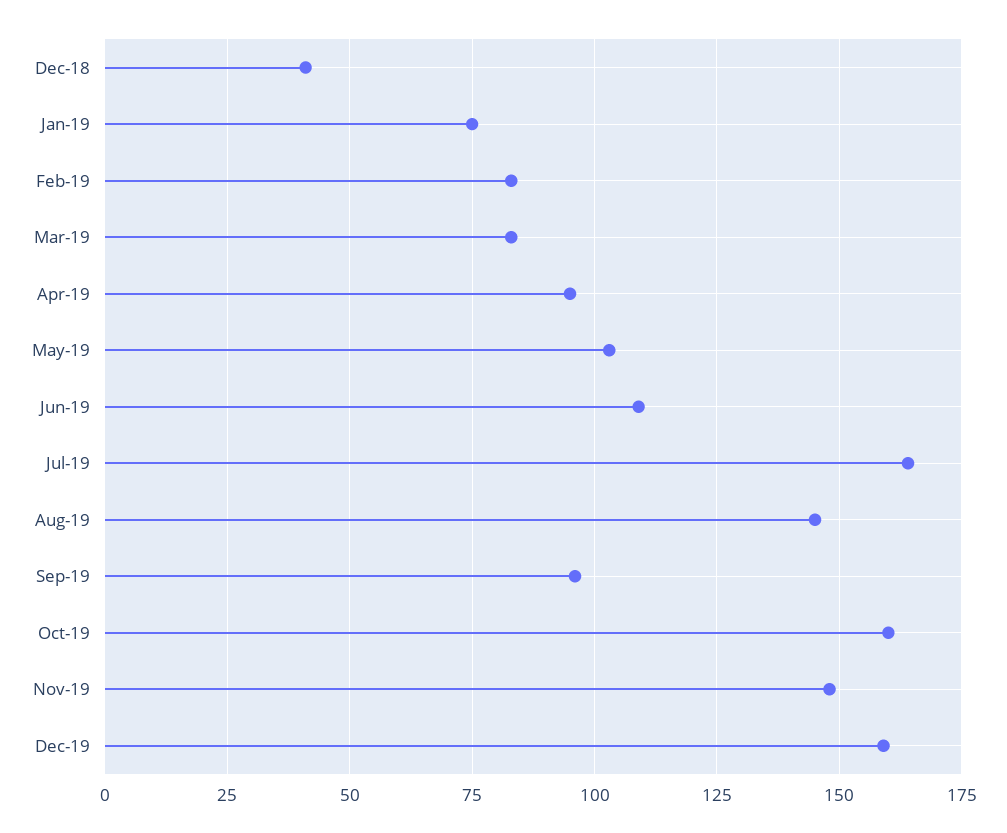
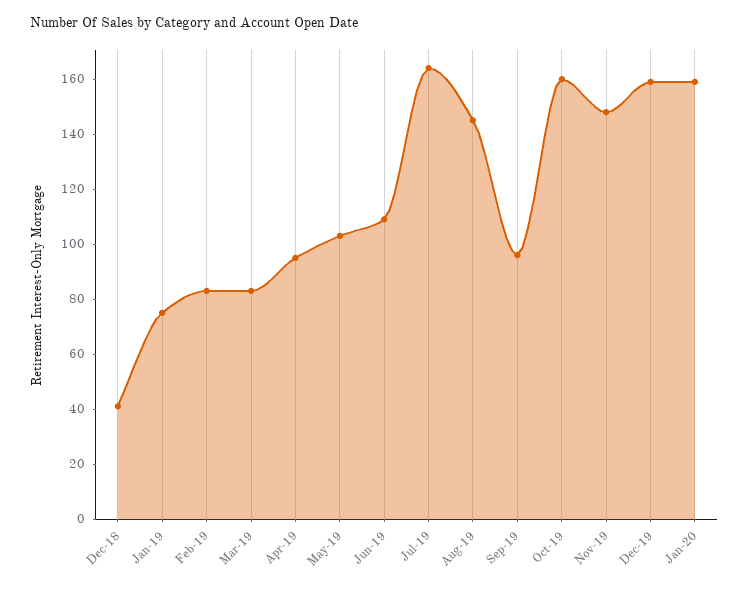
Jan-20: none -> 160

